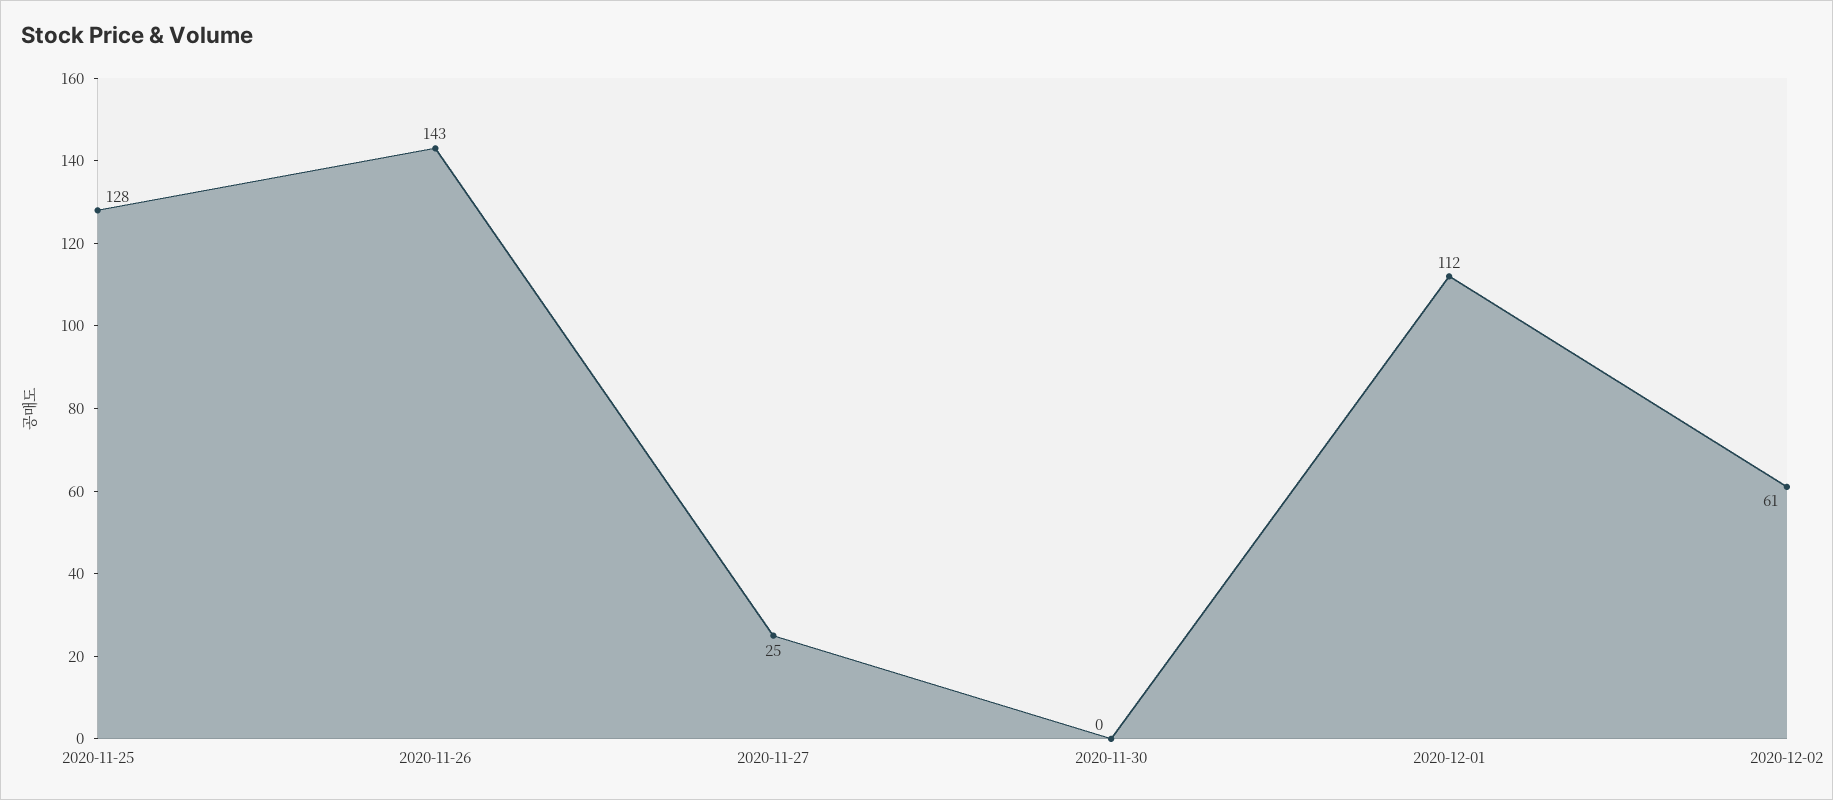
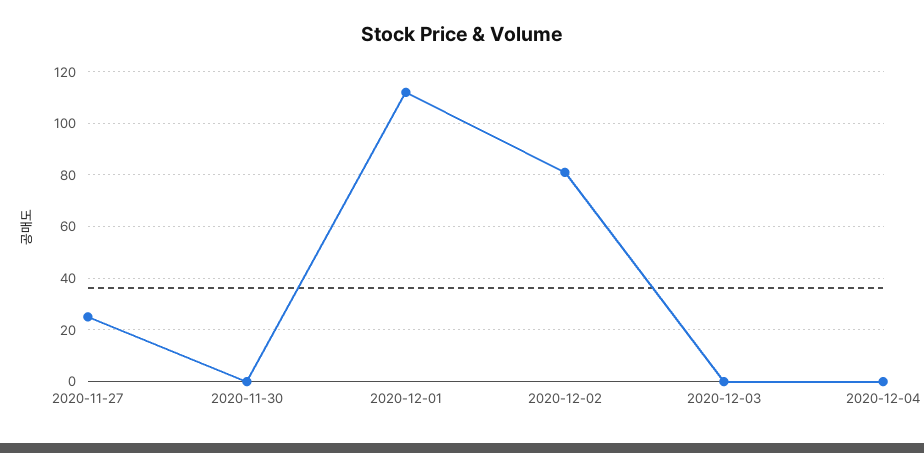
2020-11-25: 128 -> none
2020-11-26: 143 -> none
2020-12-02: 61 -> 80
2020-12-03: none -> 0
2020-12-04: none -> 0

